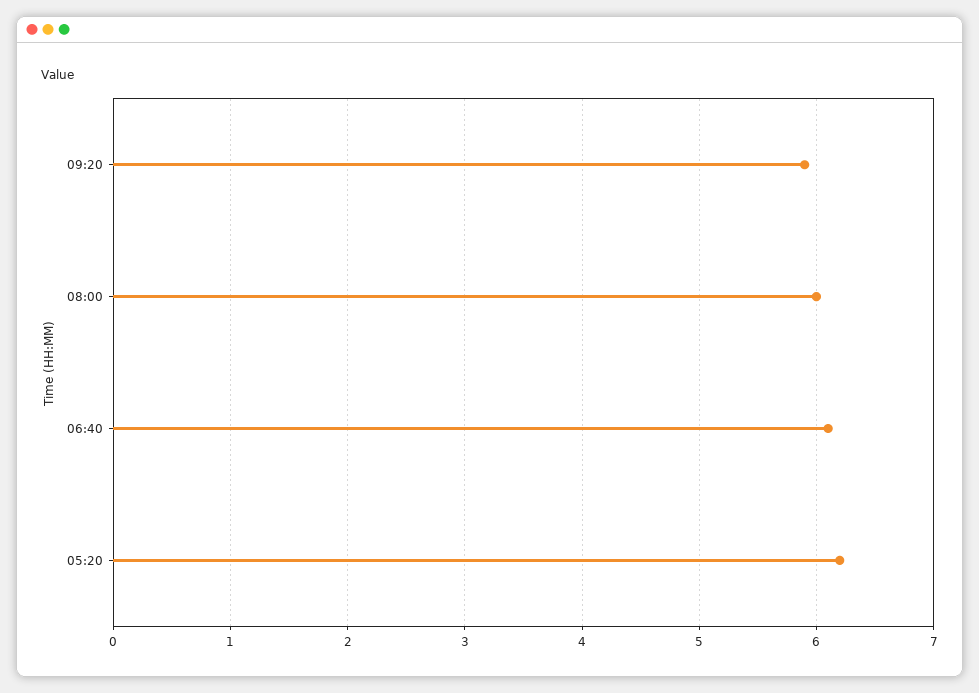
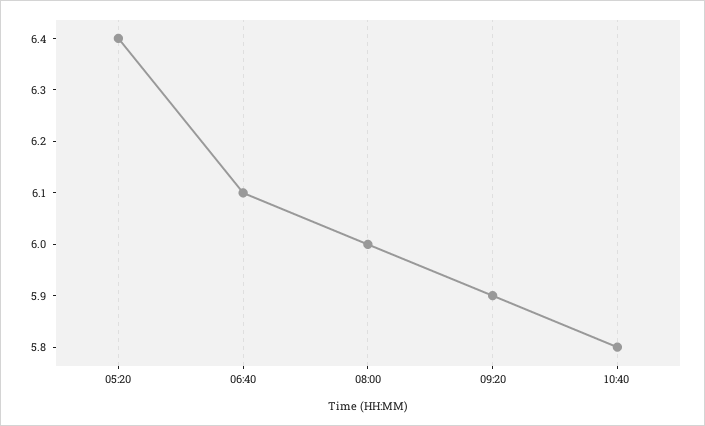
05:20: 6.2 -> 6.4
10:40: none -> 5.8

